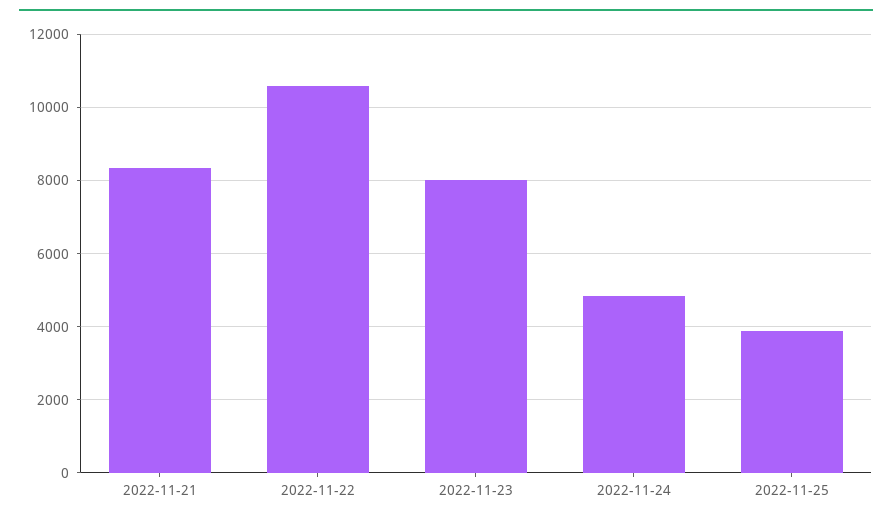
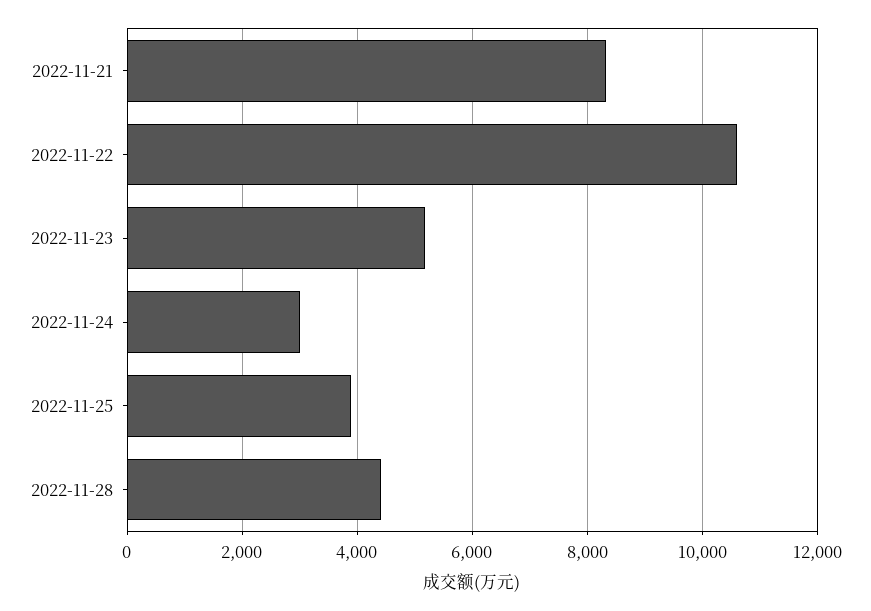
2022-11-23: 8000 -> 5200
2022-11-24: 4800 -> 3000
2022-11-28: none -> 4400

